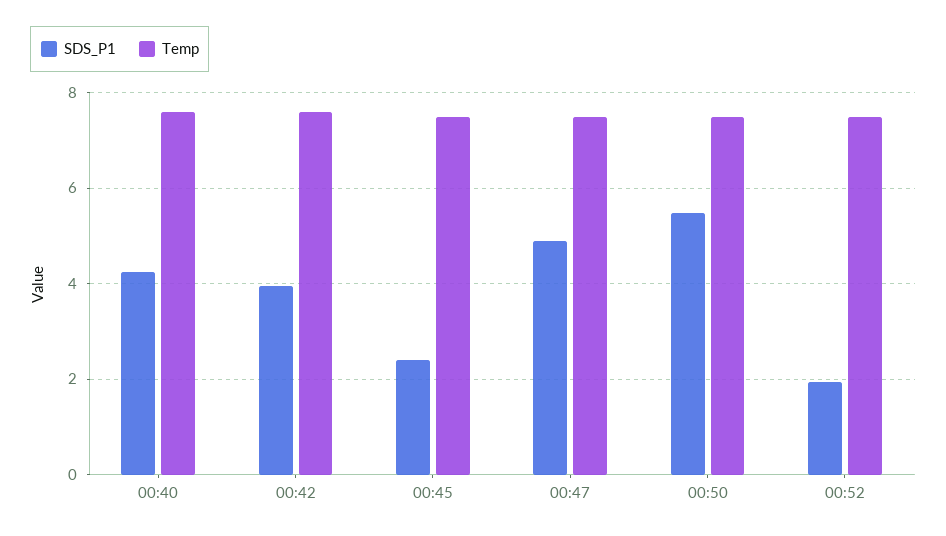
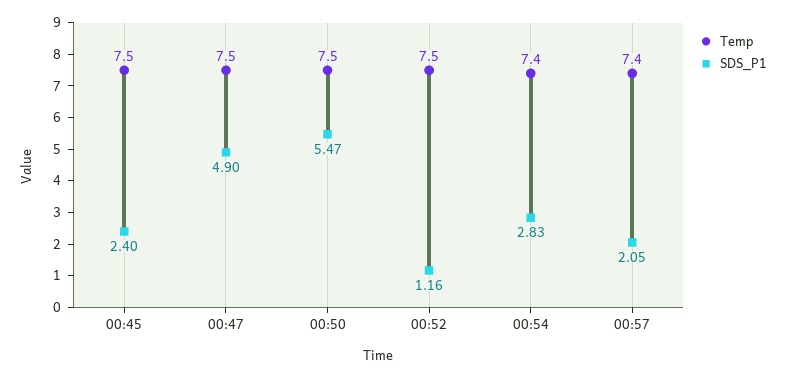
SDS_P1, 00:40: 4.2 -> none
Temp, 00:40: 7.6 -> none
SDS_P1, 00:42: 4 -> none
Temp, 00:42: 7.6 -> none
SDS_P1, 00:52: 2 -> 1.16
Temp, 00:54: none -> 7.4
SDS_P1, 00:54: none -> 2.83
Temp, 00:57: none -> 7.4
SDS_P1, 00:57: none -> 2.05

